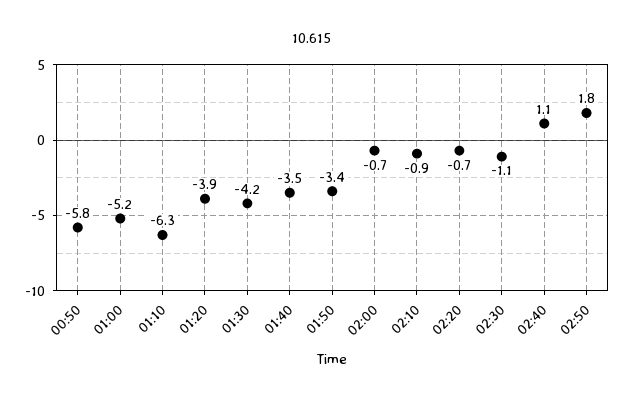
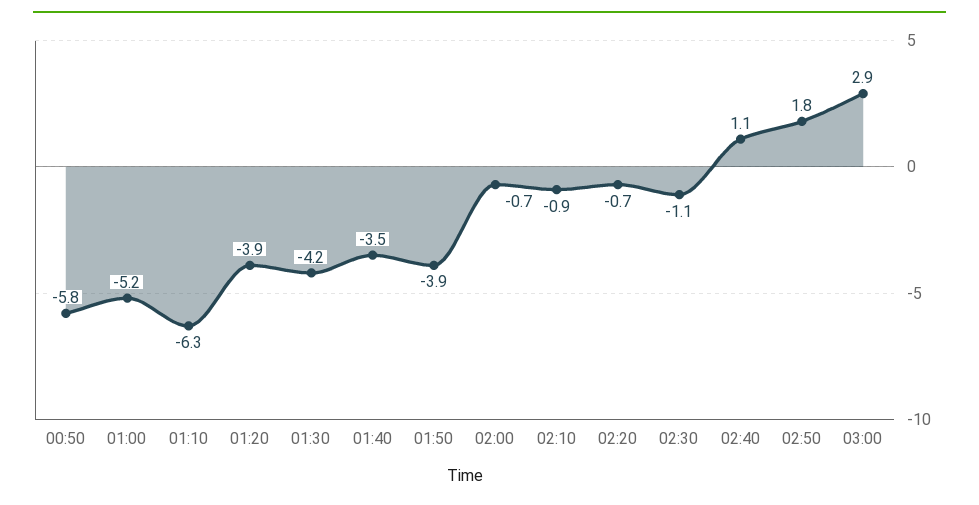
01:50: -3.4 -> -3.9
03:00: none -> 2.9

